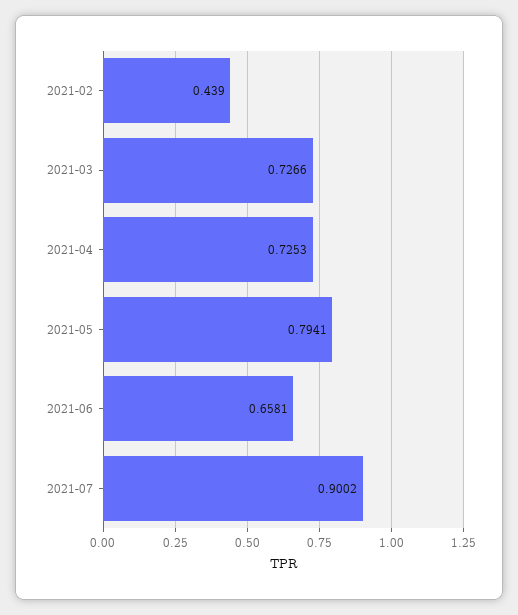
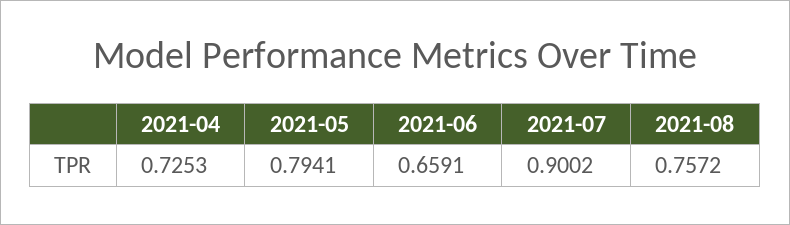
2021-02: 0.439 -> none
2021-03: 0.7266 -> none
2021-06: 0.6581 -> 0.6591
2021-08: none -> 0.7572

